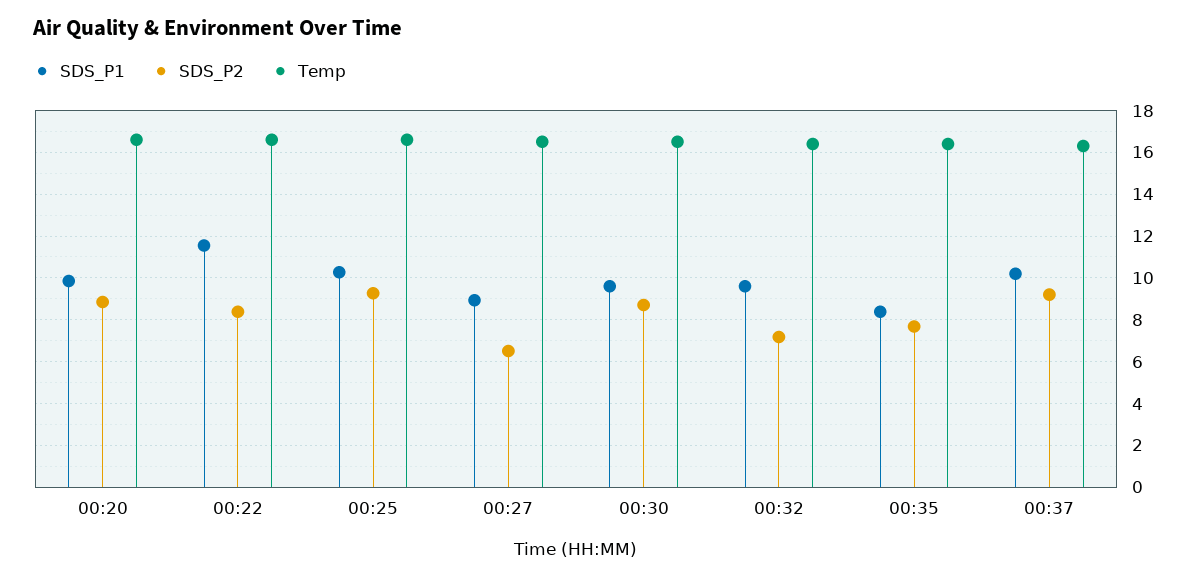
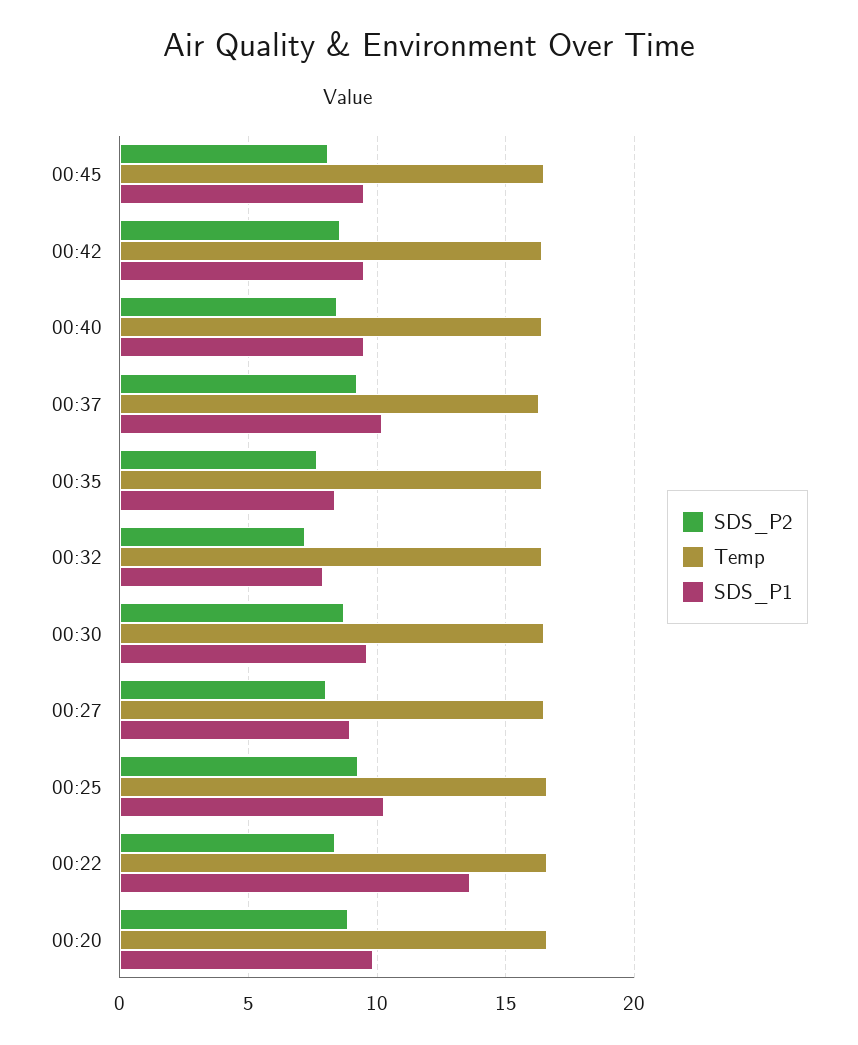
SDS_P1, 00:22: 11.5 -> 13.5
SDS_P2, 00:27: 6.5 -> 8
SDS_P1, 00:32: 9.5 -> 8
SDS_P2, 00:45: none -> 8
Temp, 00:45: none -> 16.5
SDS_P1, 00:45: none -> 9.5
SDS_P2, 00:42: none -> 8.5
Temp, 00:42: none -> 16.5
SDS_P1, 00:42: none -> 9.5
SDS_P2, 00:40: none -> 8.5
Temp, 00:40: none -> 16.5
SDS_P1, 00:40: none -> 9.5

